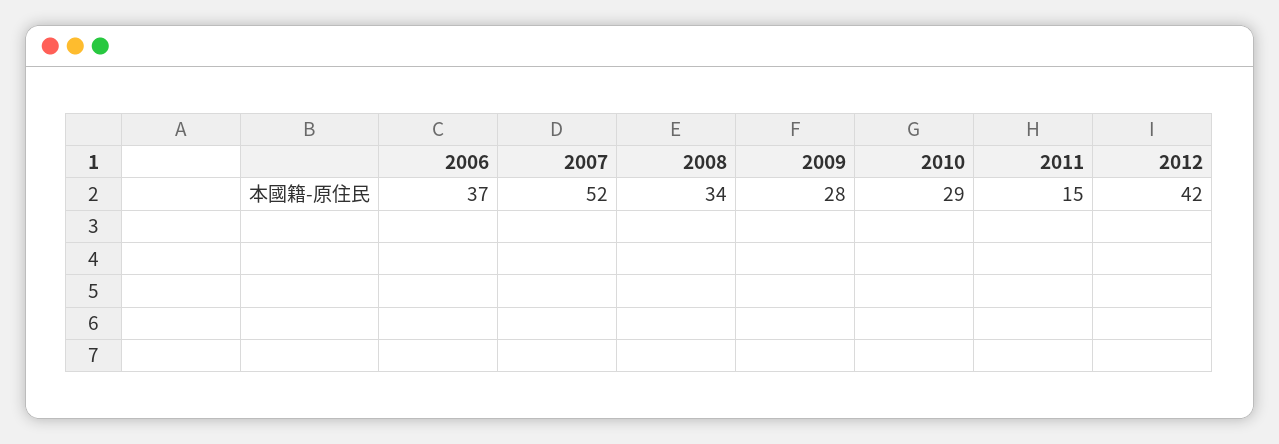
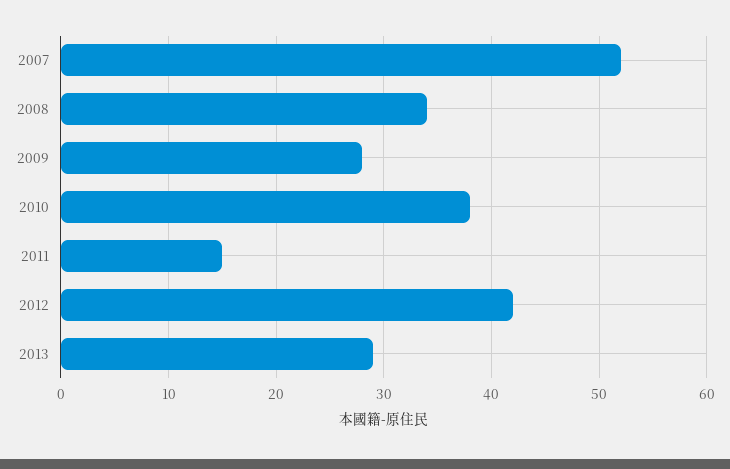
2006: 37 -> none
2010: 29 -> 38
2013: none -> 29

